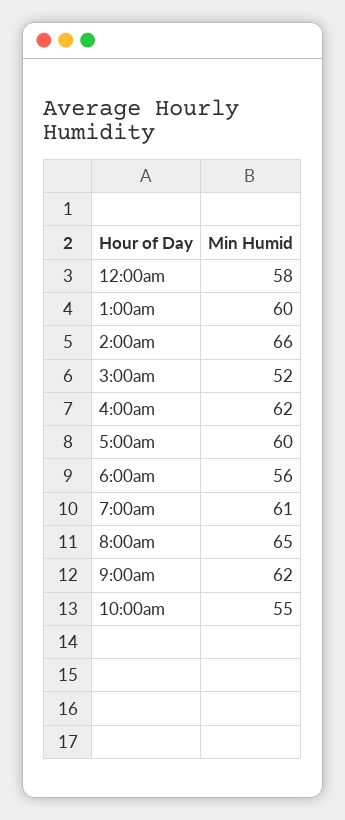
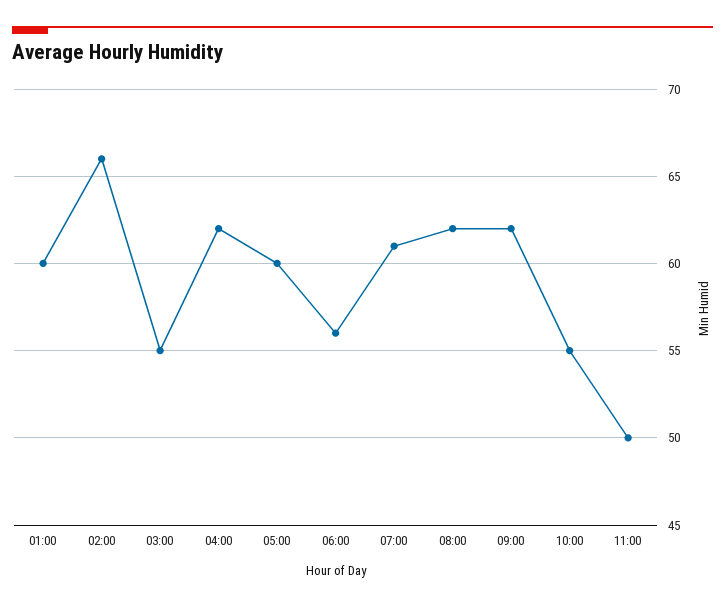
12:00am: 58 -> none
3:00am: 52 -> 55
8:00am: 65 -> 62
11:00: none -> 50

